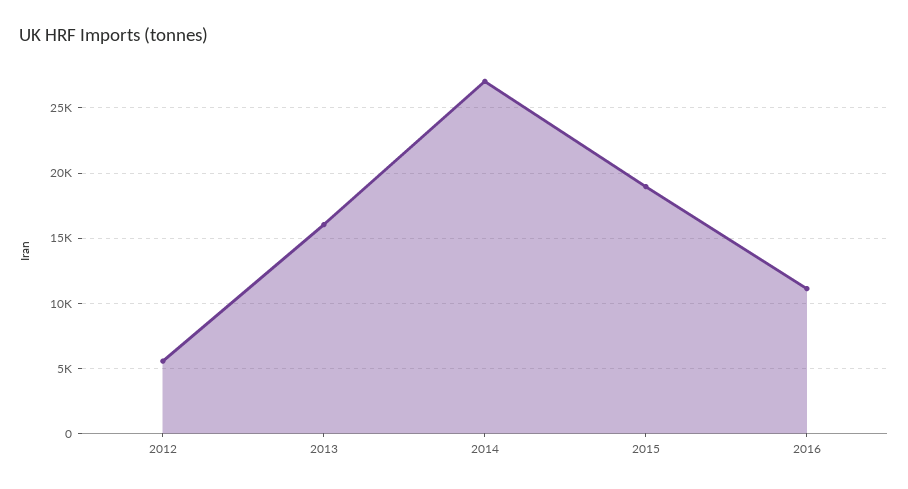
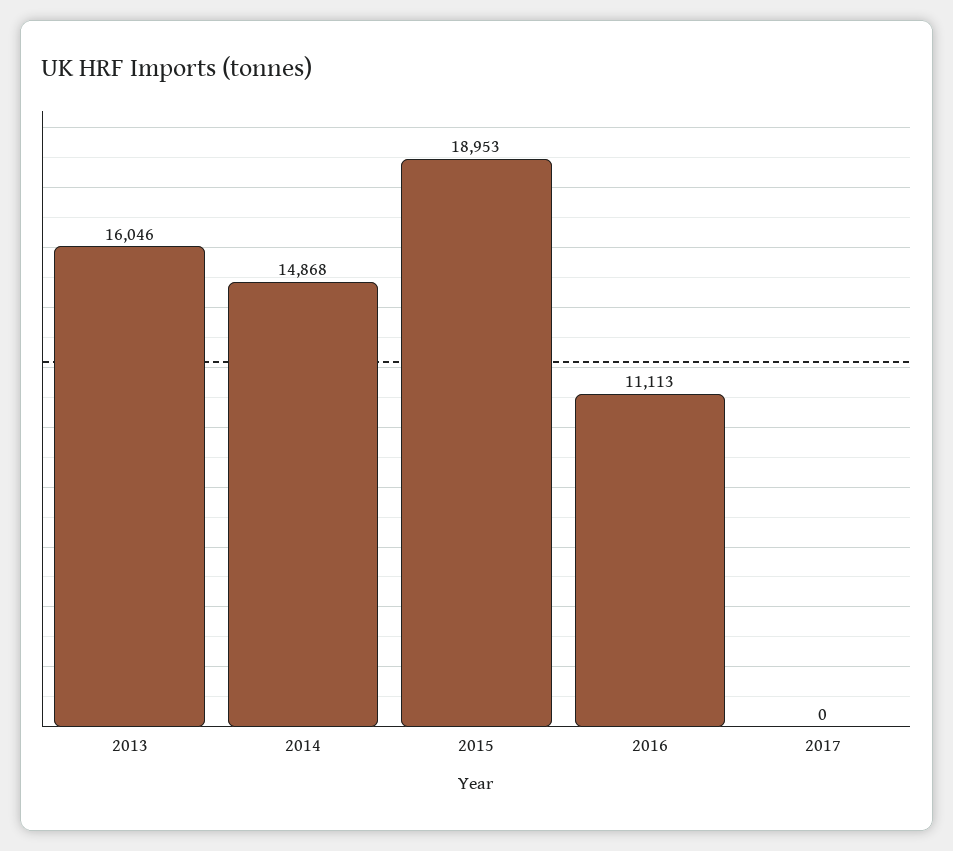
2012: 5500 -> none
2014: 27000 -> 14868
2017: none -> 0

